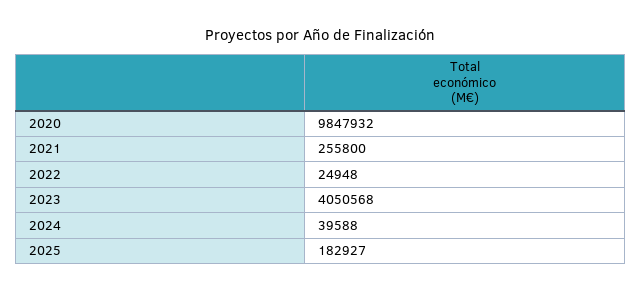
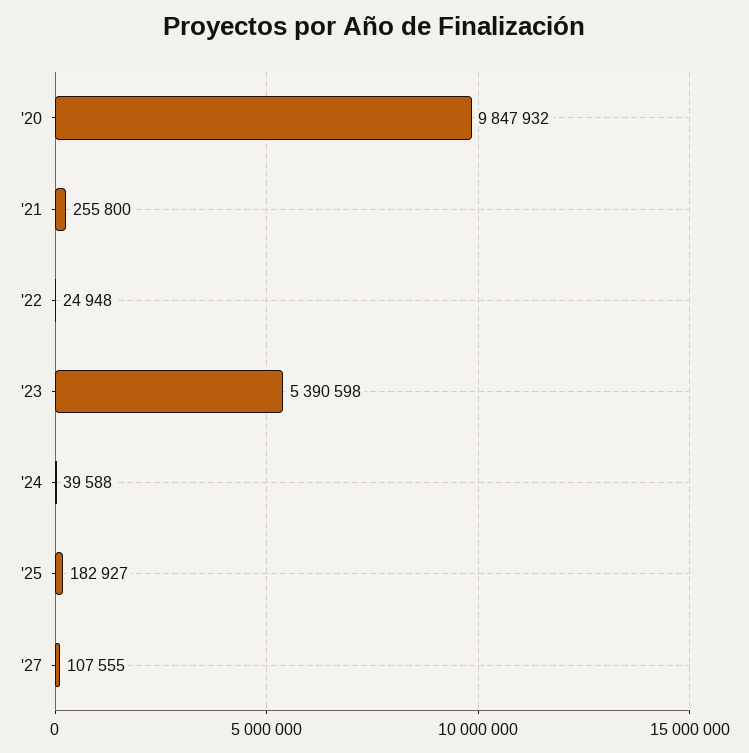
2023: 4050568 -> 5390598
'27: none -> 107555

